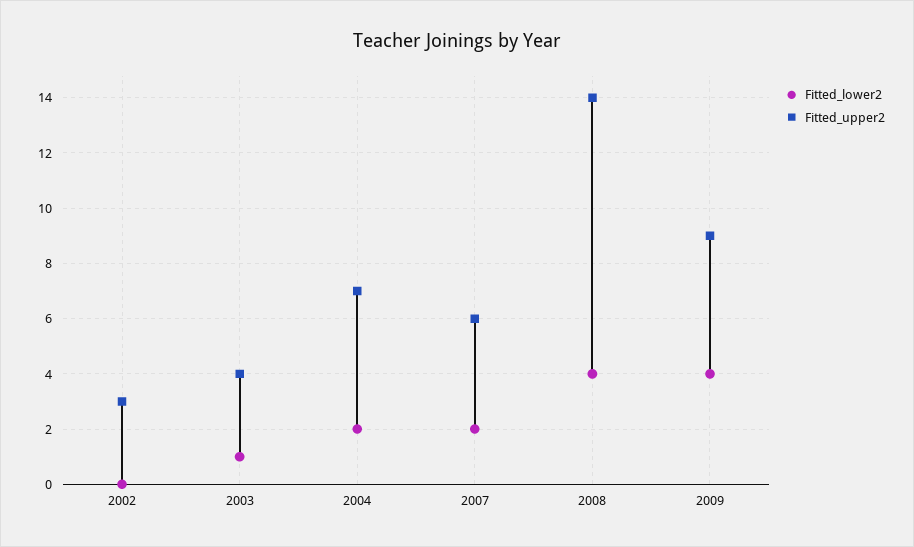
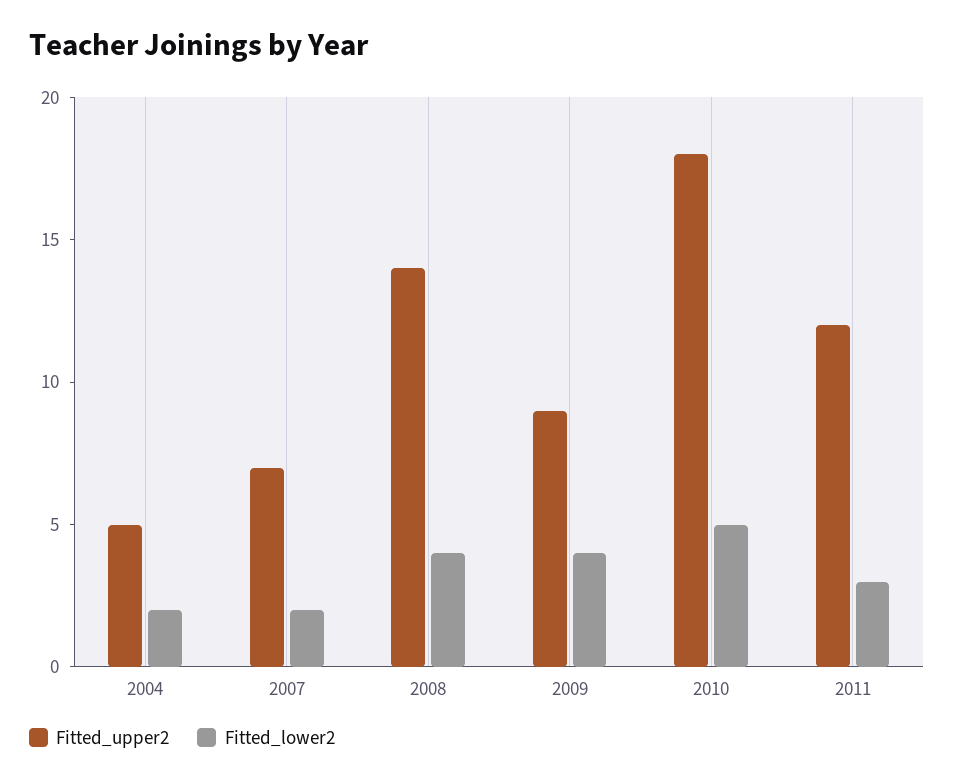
Fitted_lower2, 2002: 0 -> none
Fitted_upper2, 2002: 3 -> none
Fitted_lower2, 2003: 1 -> none
Fitted_upper2, 2003: 4 -> none
Fitted_upper2, 2004: 7 -> 5
Fitted_upper2, 2007: 6 -> 7
Fitted_upper2, 2010: none -> 18
Fitted_lower2, 2010: none -> 5
Fitted_upper2, 2011: none -> 12
Fitted_lower2, 2011: none -> 3

